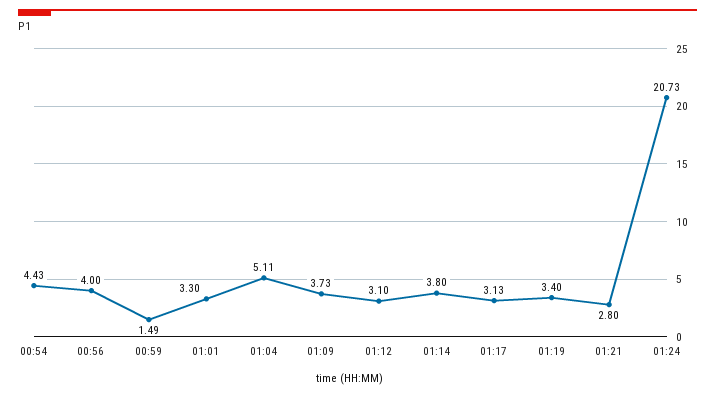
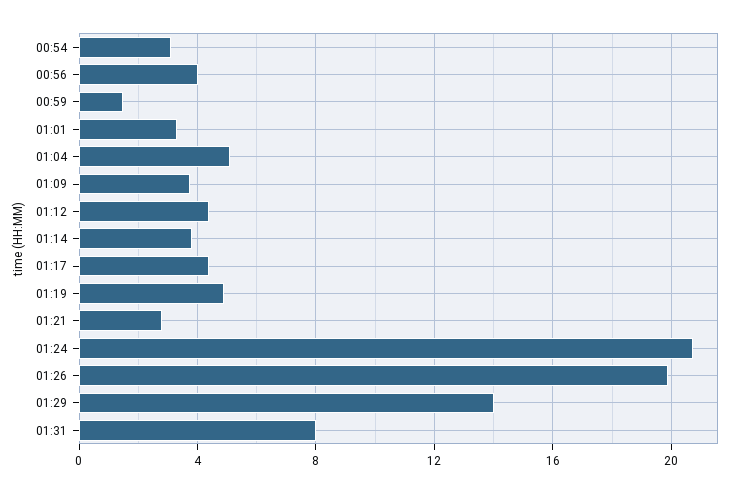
00:54: 4.43 -> 3
01:12: 3.1 -> 4.5
01:17: 3.13 -> 4.5
01:19: 3.4 -> 5
01:26: none -> 20
01:29: none -> 14
01:31: none -> 8

